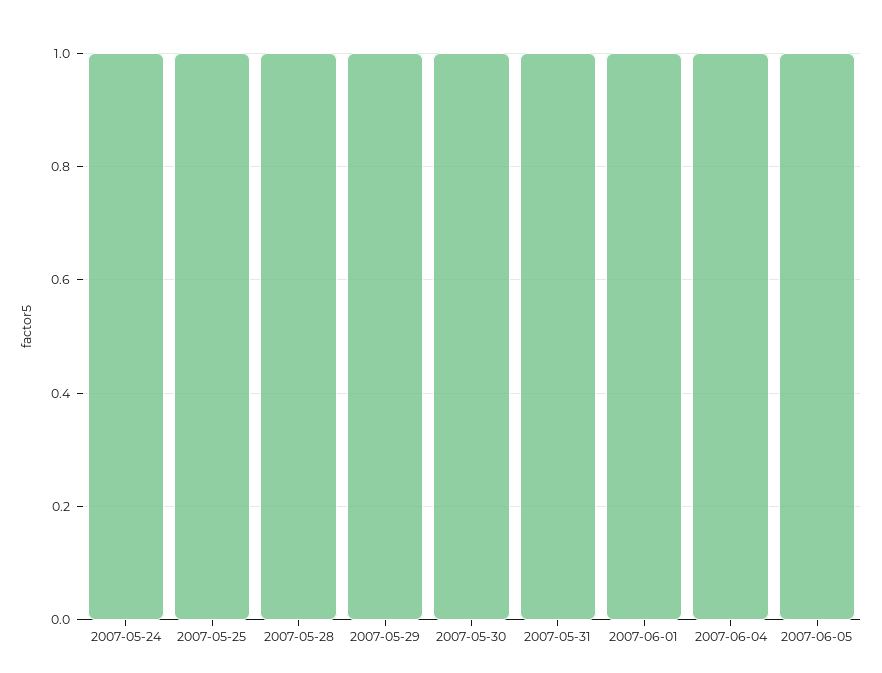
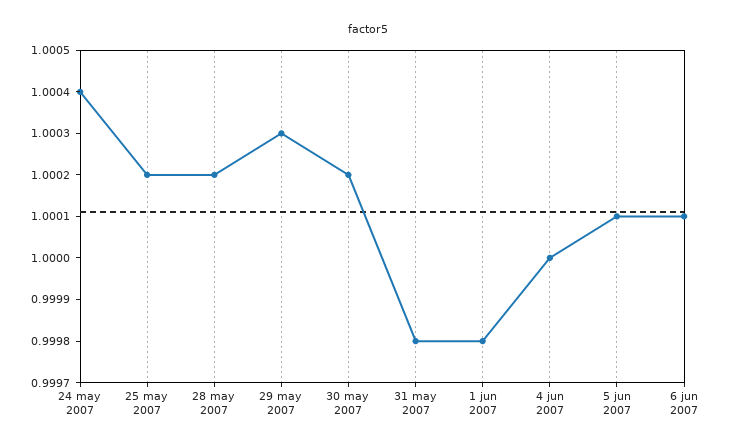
6 jun 2007: none -> 1.0001

